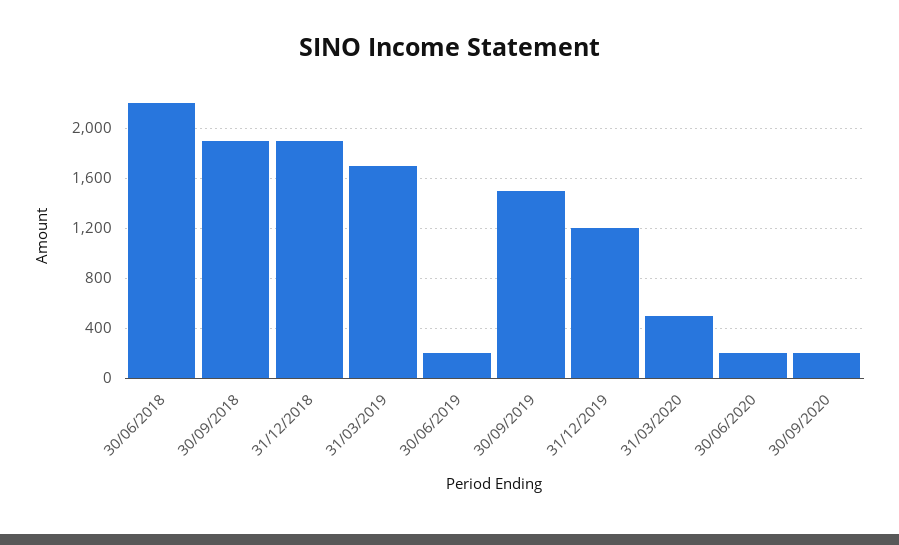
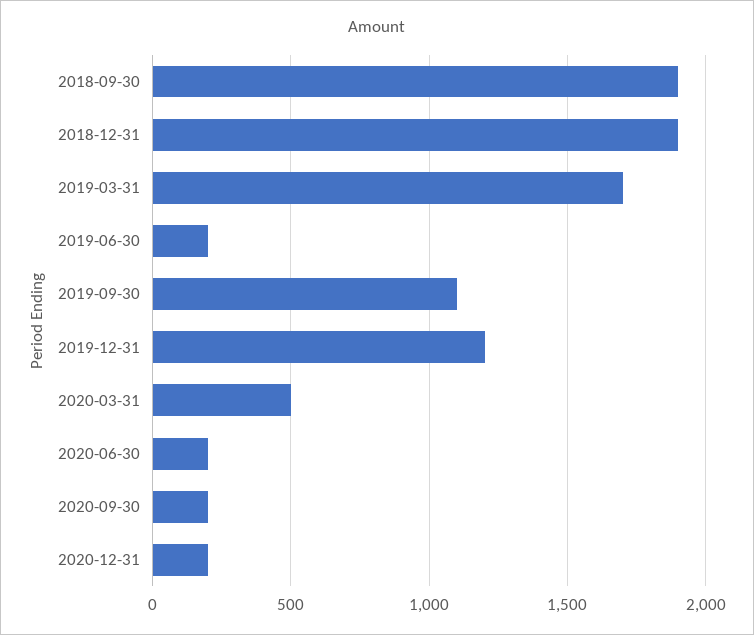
30/06/2018: 2200 -> none
30/09/2019: 1500 -> 1100
2020-12-31: none -> 200

